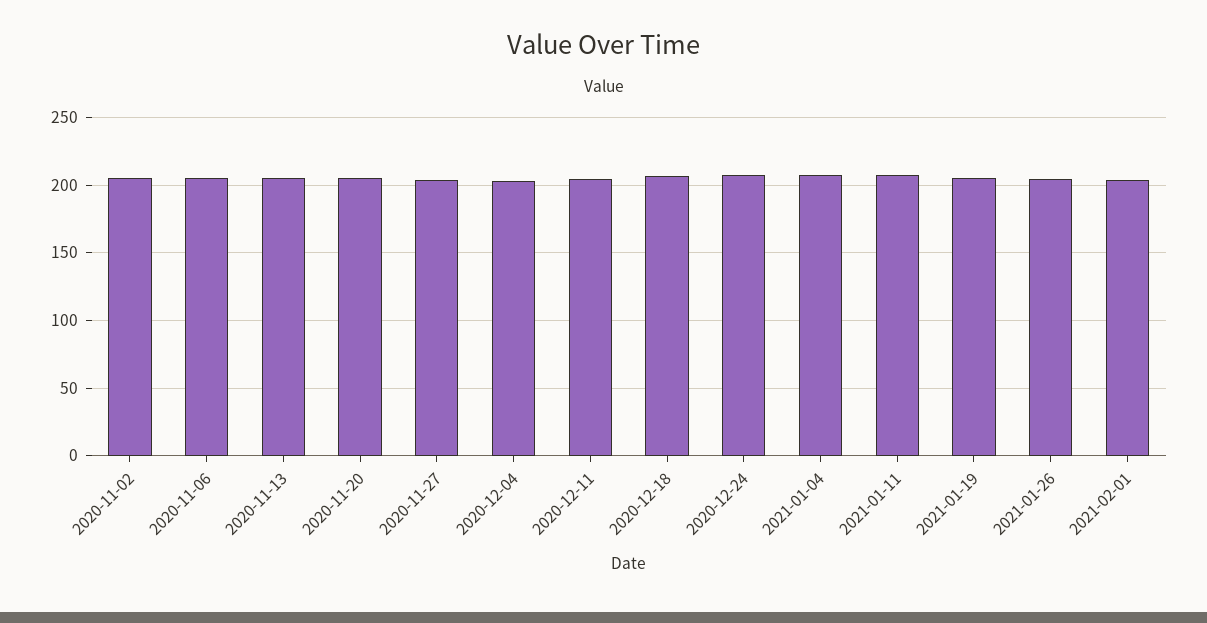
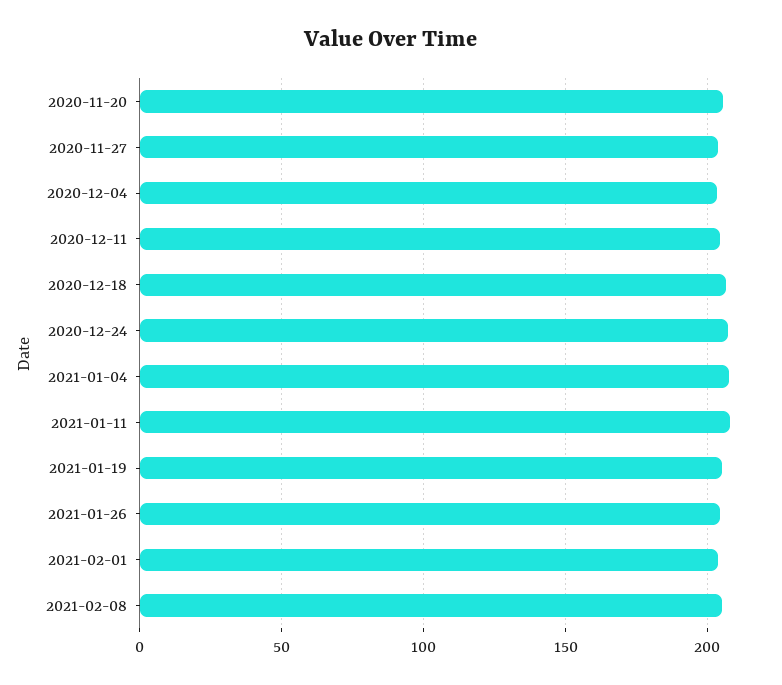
2020-11-02: 205 -> none
2020-11-06: 205 -> none
2020-11-13: 205 -> none
2021-02-08: none -> 205

